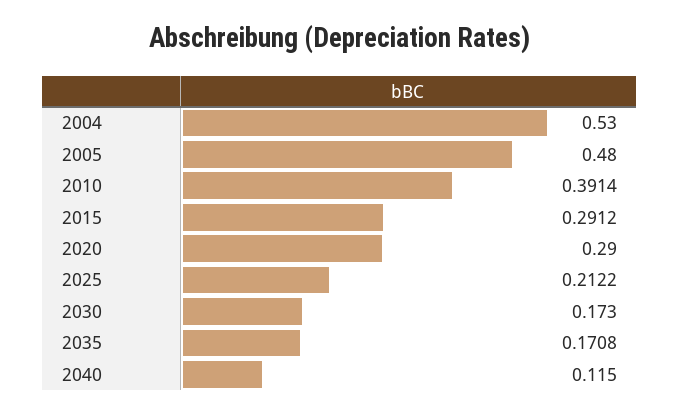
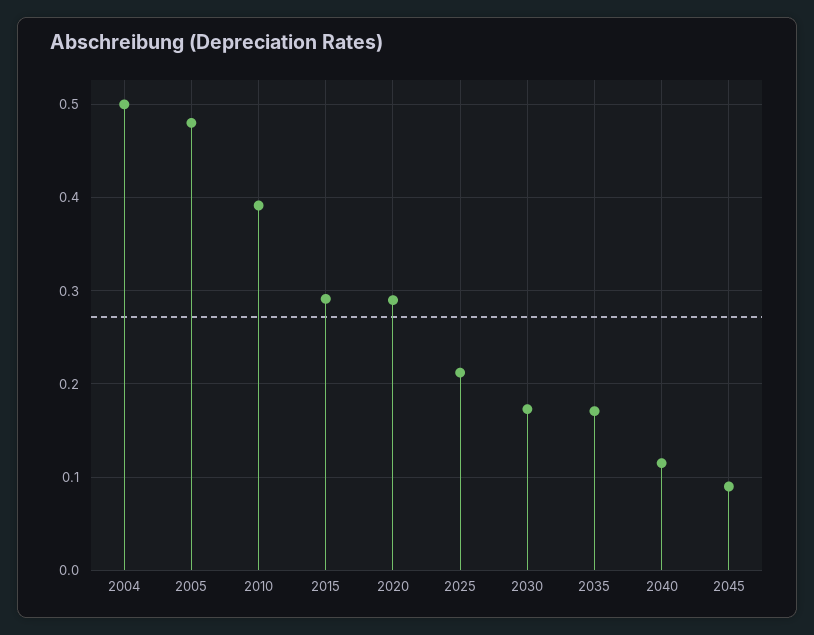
2004: 0.53 -> 0.5
2045: none -> 0.09

